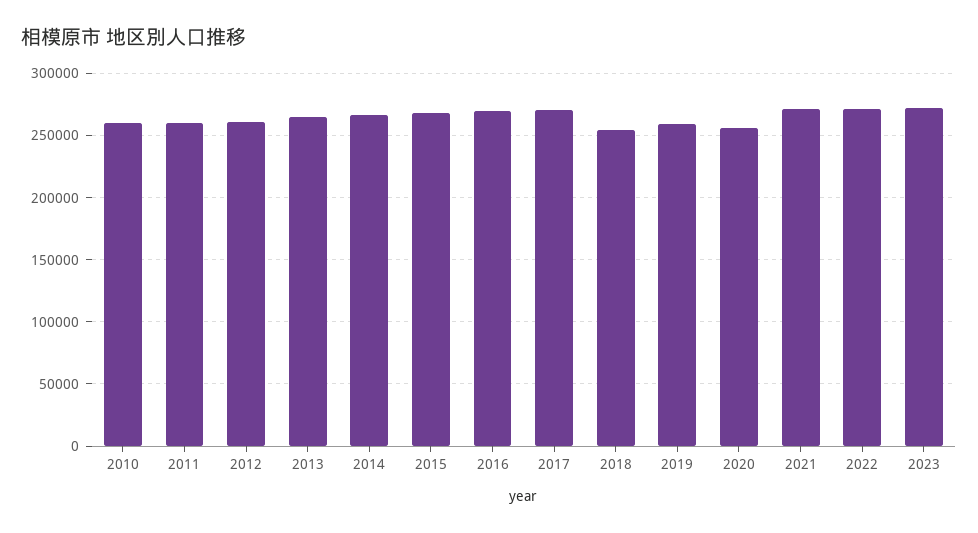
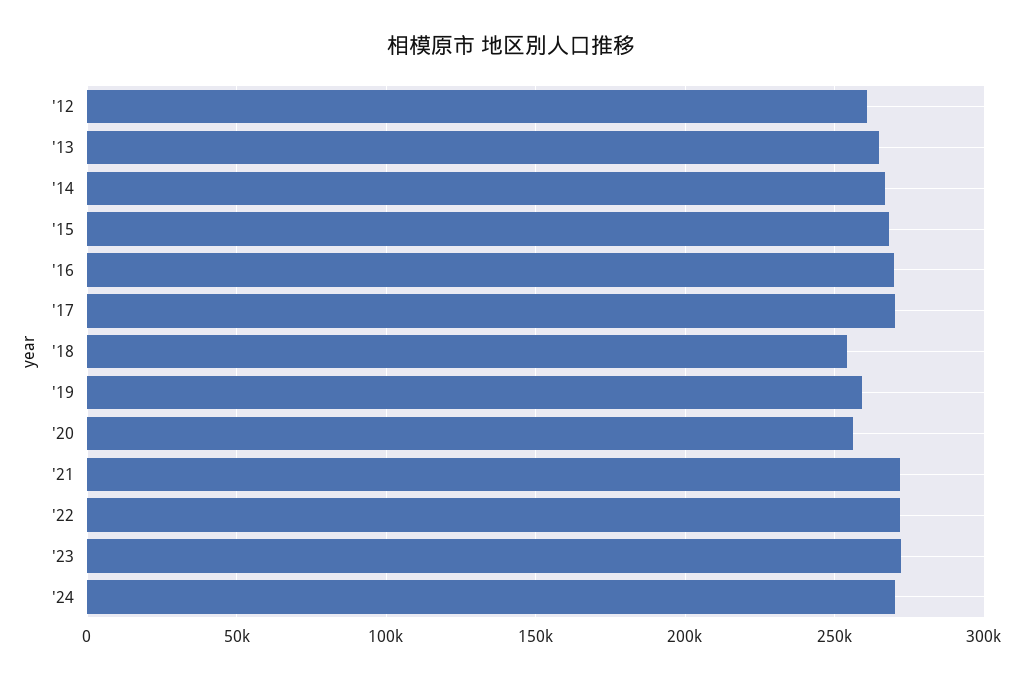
2010: 260000 -> none
2011: 260000 -> none
'24: none -> 270000

